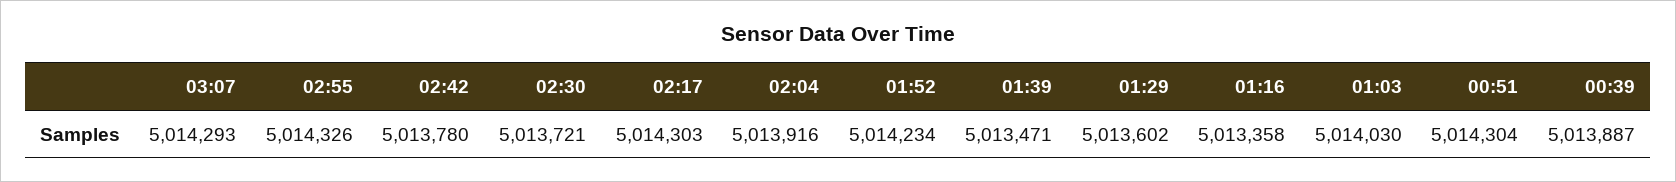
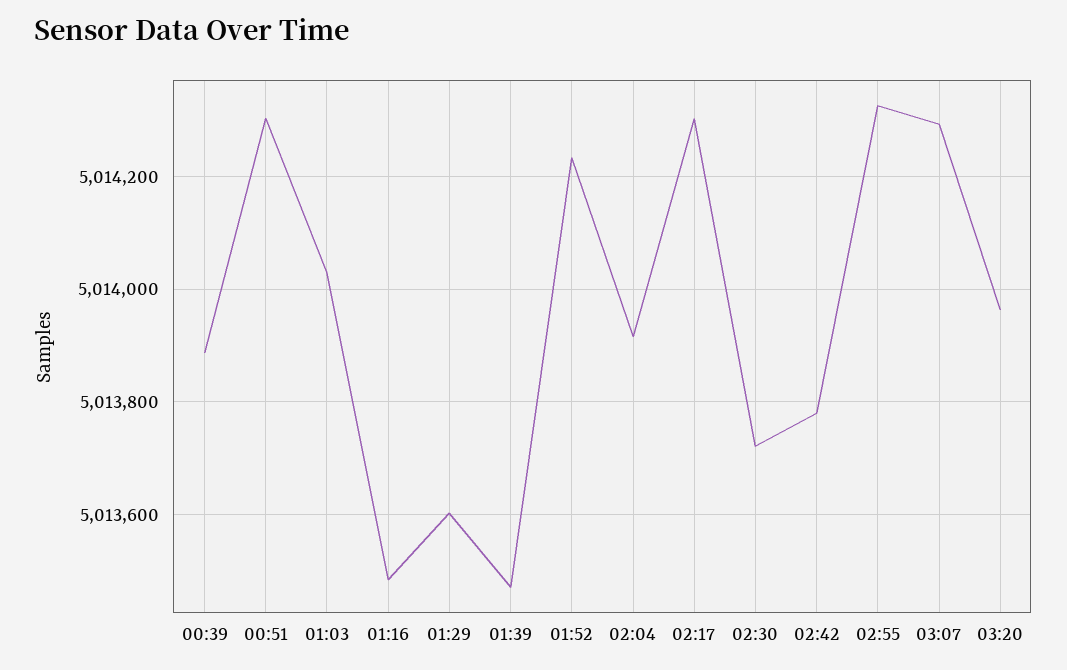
01:16: 5013358 -> 5013480
03:20: none -> 5013960

